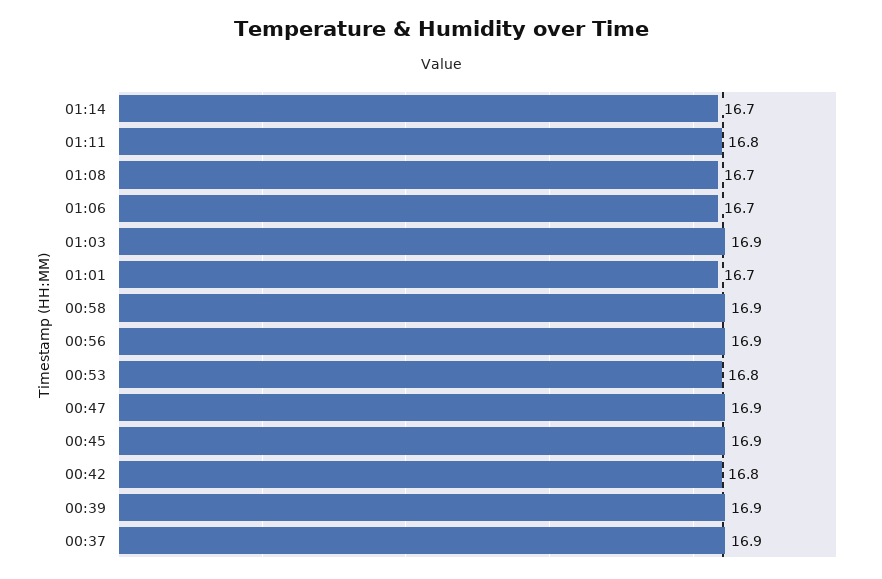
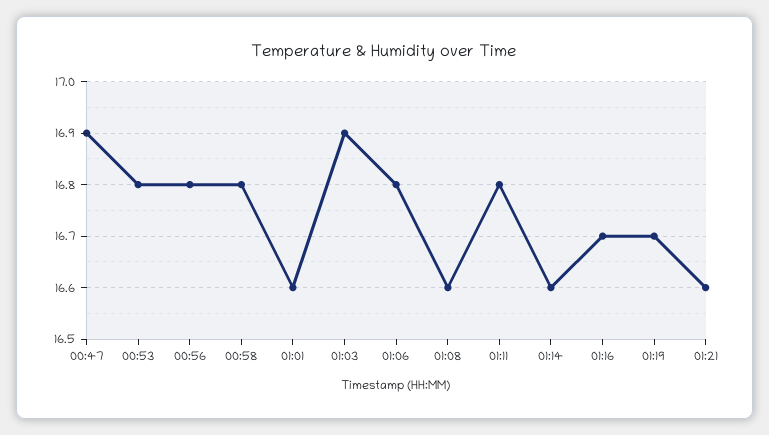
01:14: 16.7 -> 16.6
01:08: 16.7 -> 16.6
01:06: 16.7 -> 16.8
01:01: 16.7 -> 16.6
00:58: 16.9 -> 16.8
00:56: 16.9 -> 16.8
00:45: 16.9 -> none
00:42: 16.8 -> none
00:39: 16.9 -> none
00:37: 16.9 -> none
01:16: none -> 16.7
01:19: none -> 16.7
01:21: none -> 16.6

